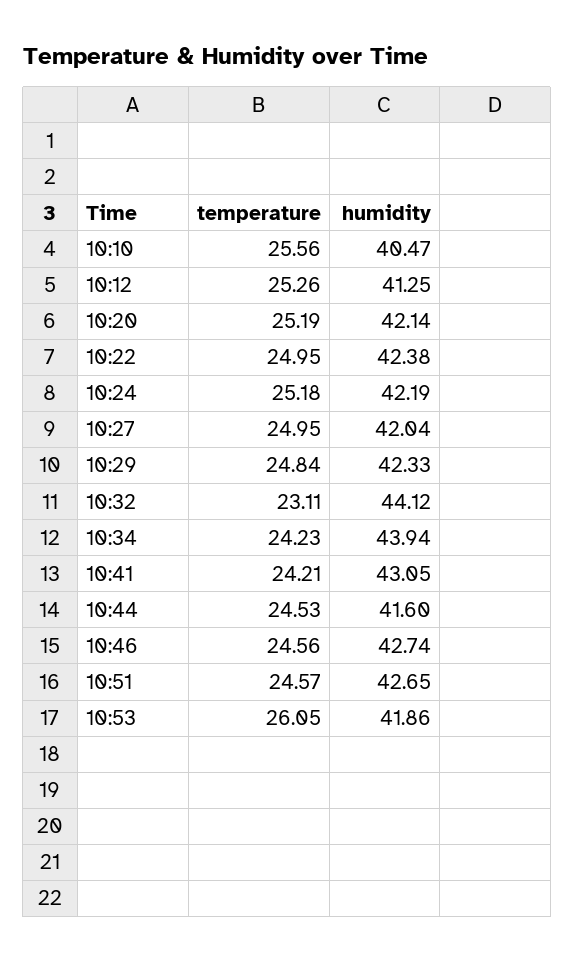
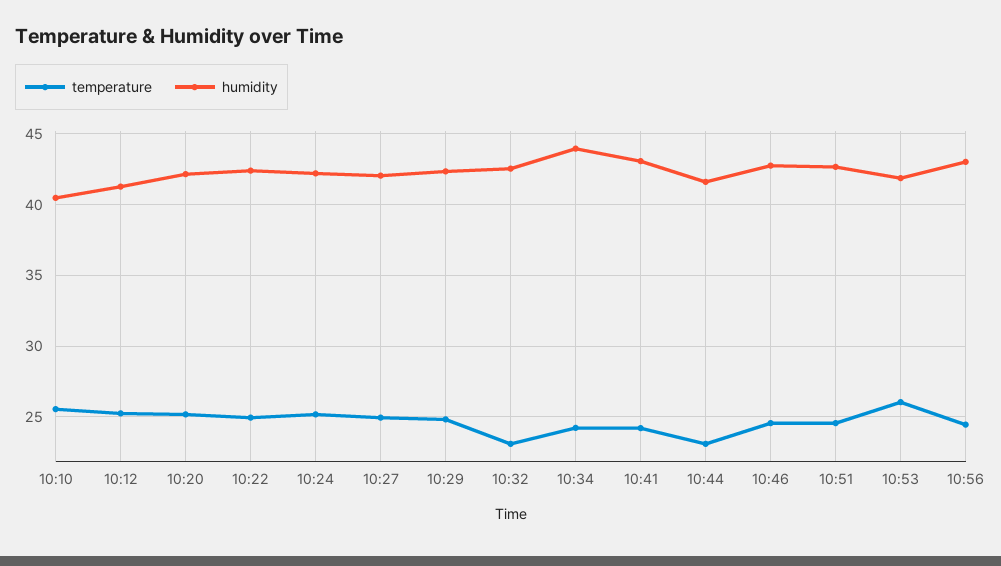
humidity, 10:32: 44.12 -> 42.5
temperature, 10:44: 24.53 -> 23
temperature, 10:56: none -> 24.5
humidity, 10:56: none -> 43

